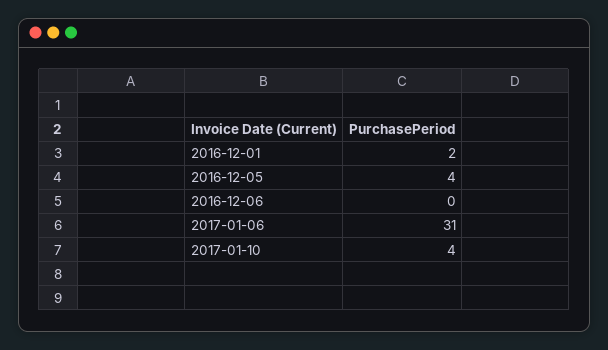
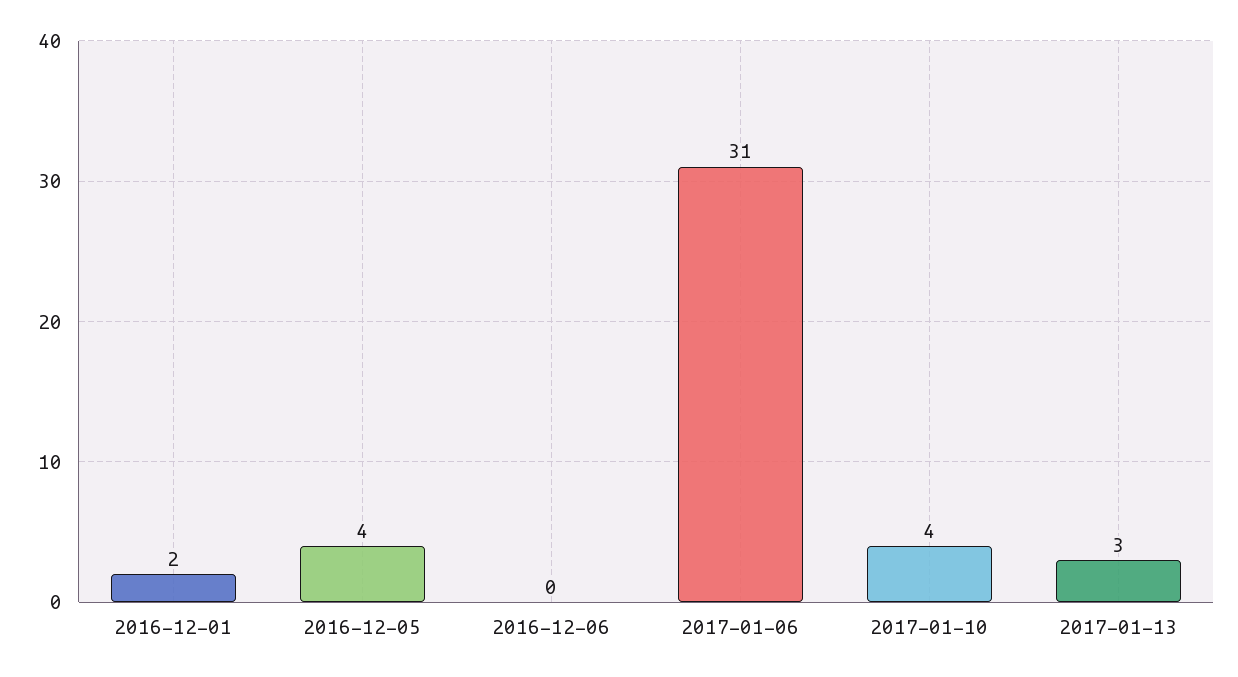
2017-01-13: none -> 3

